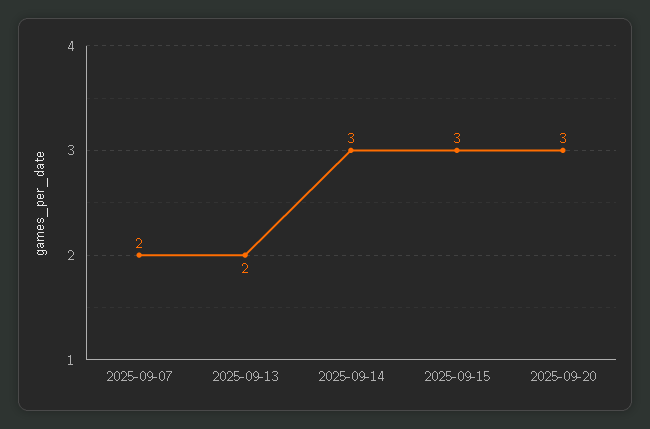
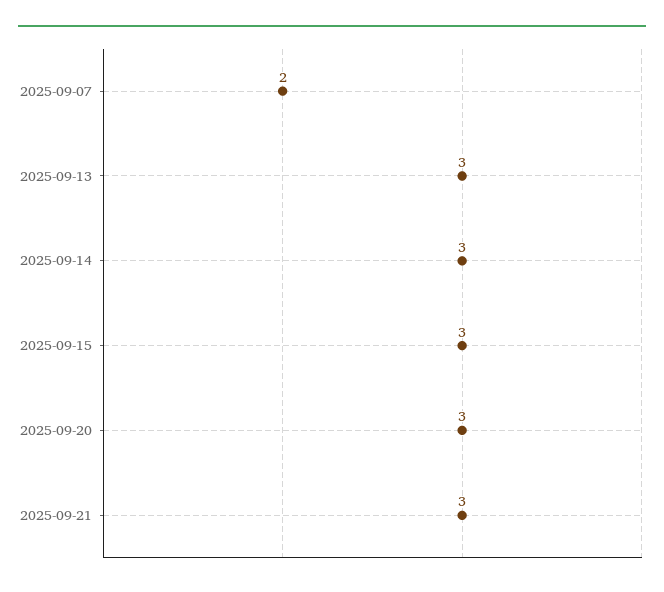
2025-09-13: 2 -> 3
2025-09-21: none -> 3

